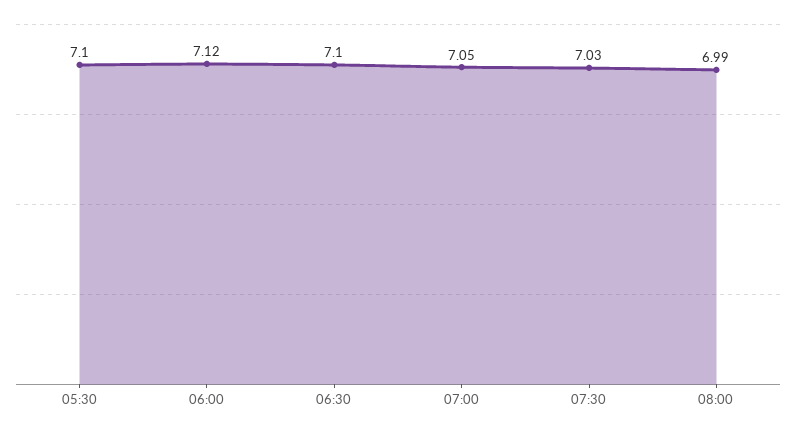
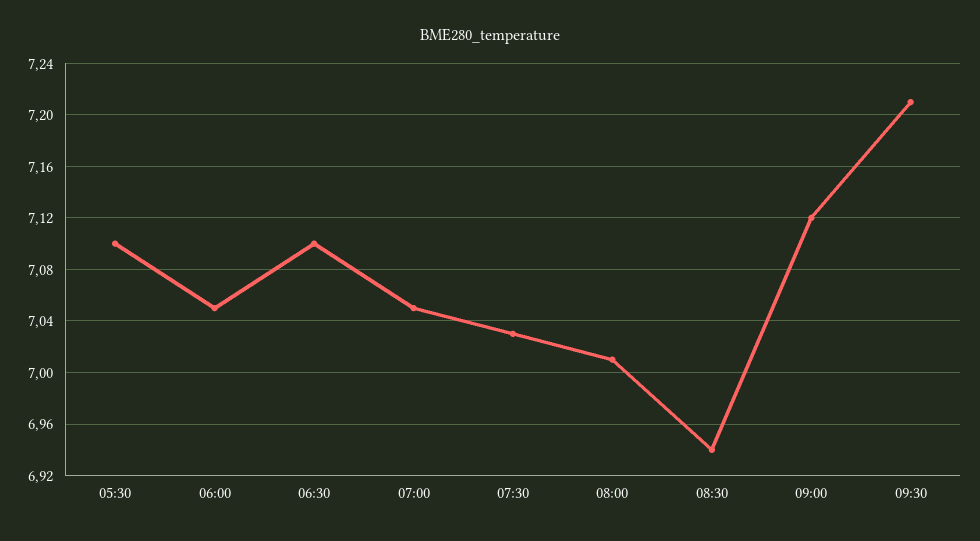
06:00: 7.12 -> 7.05
08:00: 6.99 -> 7.01
08:30: none -> 6.94
09:00: none -> 7.12
09:30: none -> 7.21

